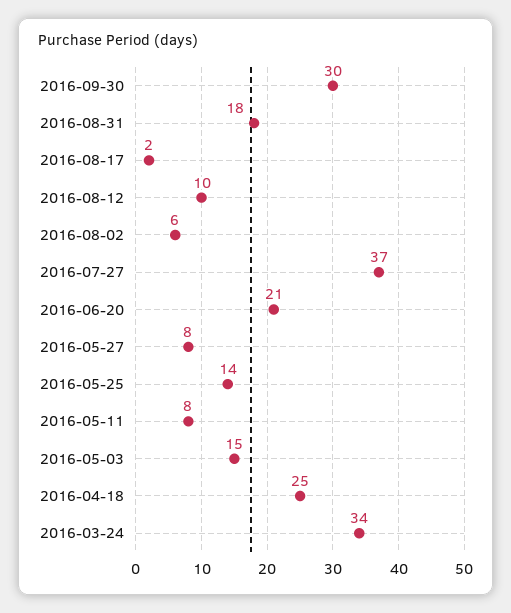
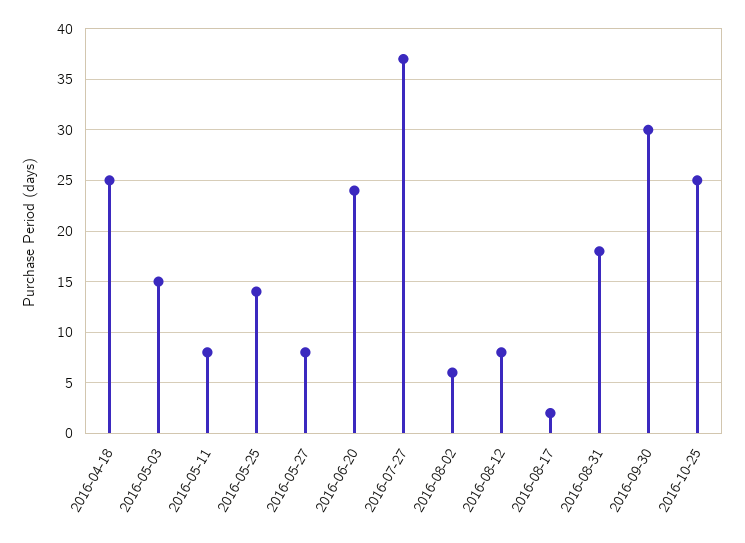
2016-08-12: 10 -> 8
2016-06-20: 21 -> 24
2016-03-24: 34 -> none
2016-10-25: none -> 25

